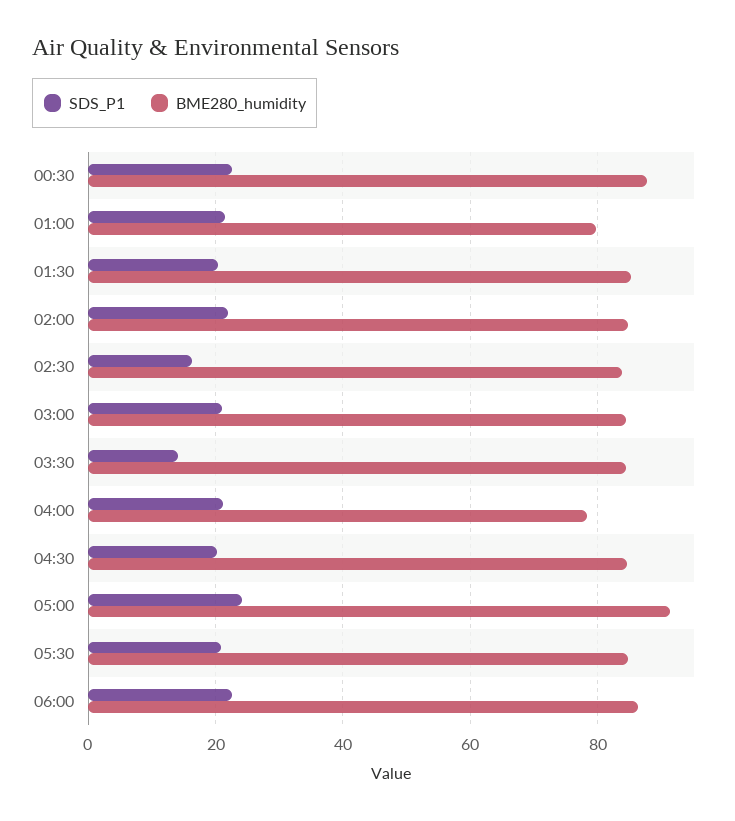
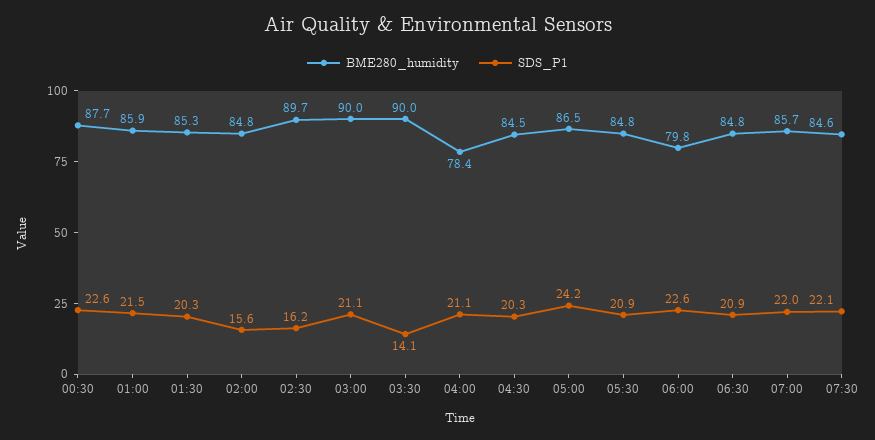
BME280_humidity, 01:00: 80 -> 85.9
SDS_P1, 02:00: 22 -> 15.6
BME280_humidity, 02:30: 84 -> 89.7
BME280_humidity, 03:00: 84 -> 90
BME280_humidity, 03:30: 84 -> 90
BME280_humidity, 05:00: 92 -> 86.5
BME280_humidity, 06:00: 86 -> 79.8
BME280_humidity, 06:30: none -> 84.8
SDS_P1, 06:30: none -> 20.9
BME280_humidity, 07:00: none -> 85.7
SDS_P1, 07:00: none -> 22
BME280_humidity, 07:30: none -> 84.6
SDS_P1, 07:30: none -> 22.1

